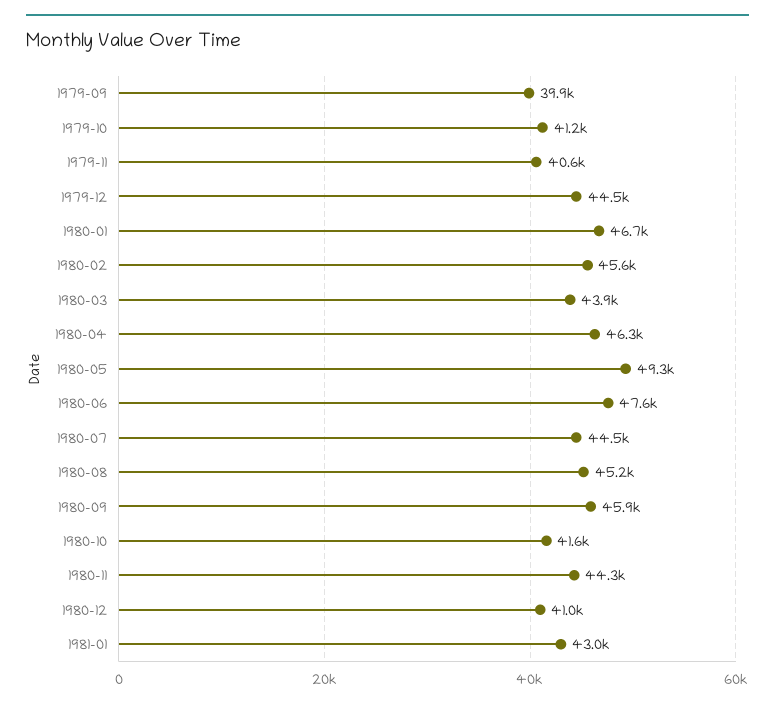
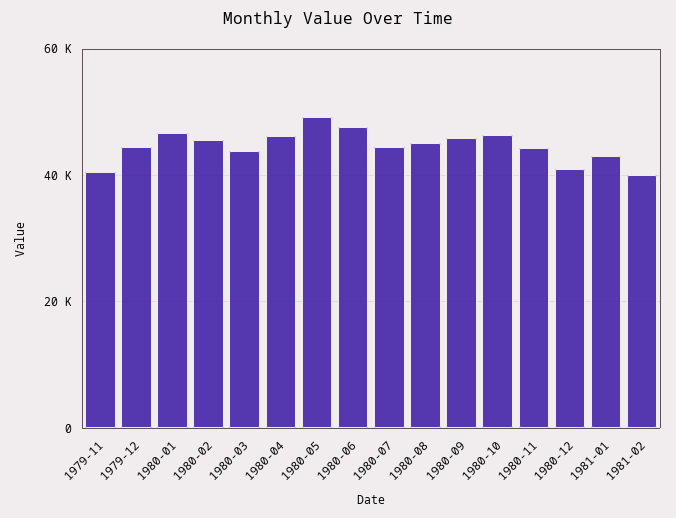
1979-09: 39900 -> none
1979-10: 41200 -> none
1980-10: 41600 -> 46000
1981-02: none -> 40000

